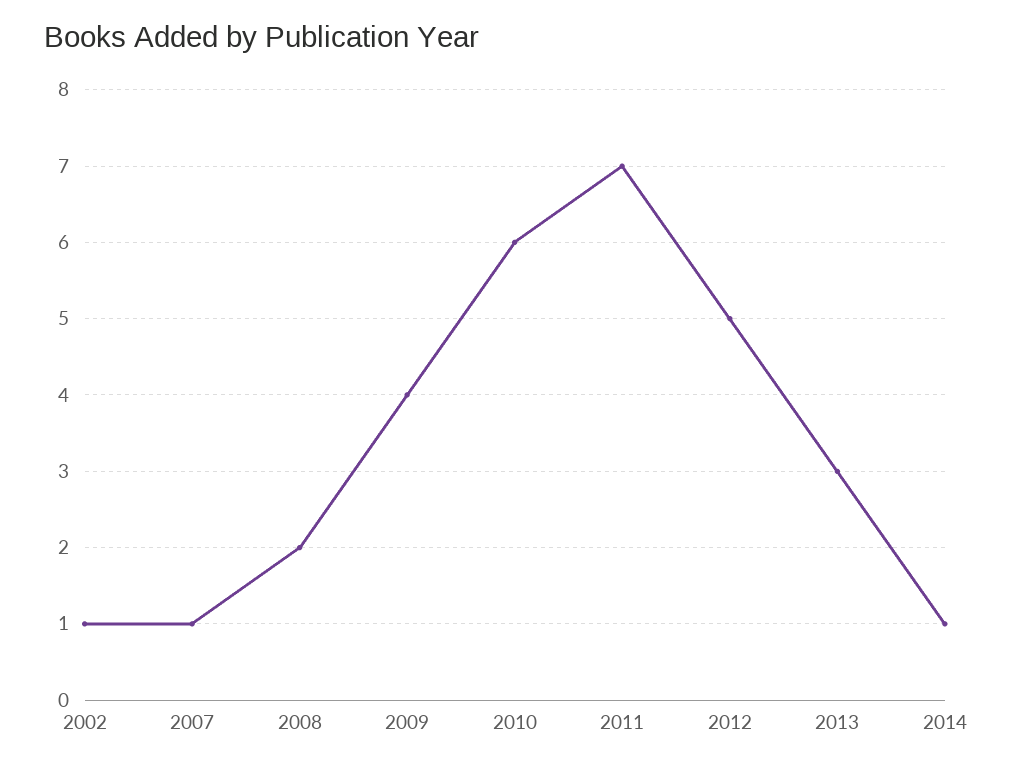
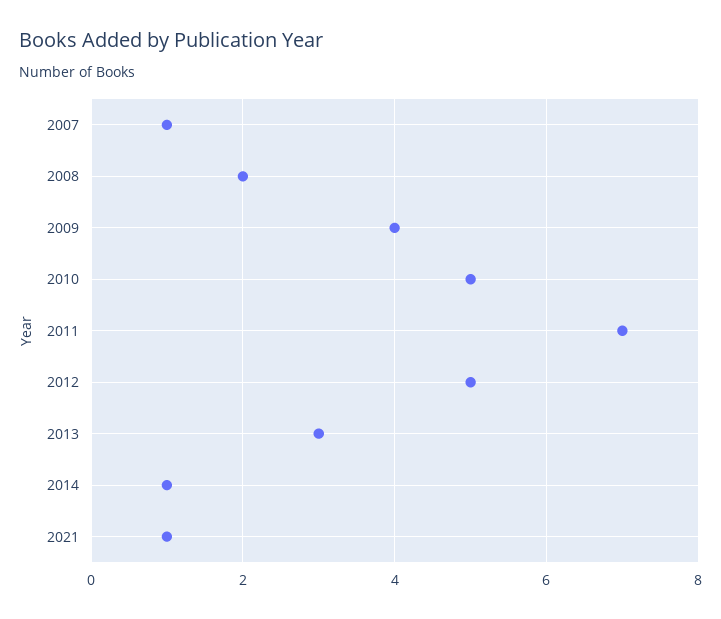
2002: 1 -> none
2010: 6 -> 5
2021: none -> 1

